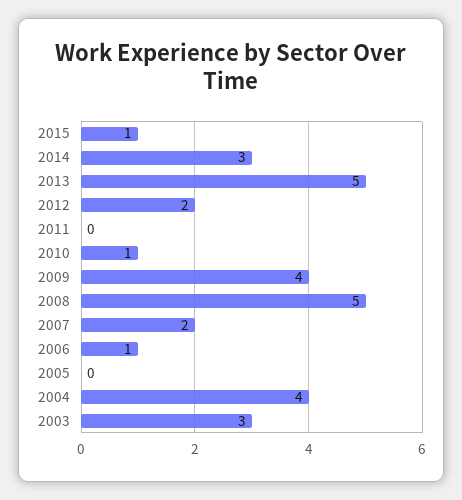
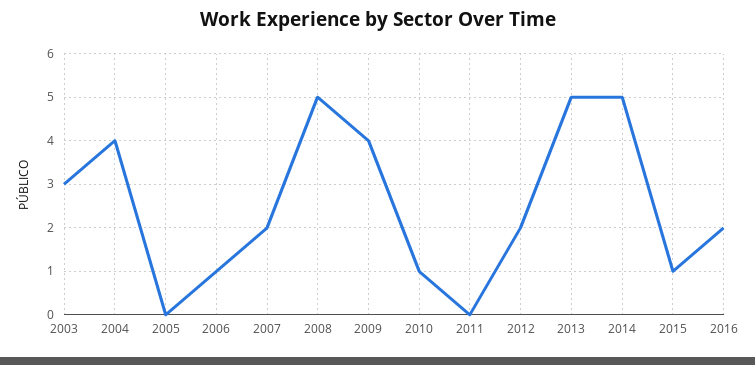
2014: 3 -> 5
2016: none -> 2

